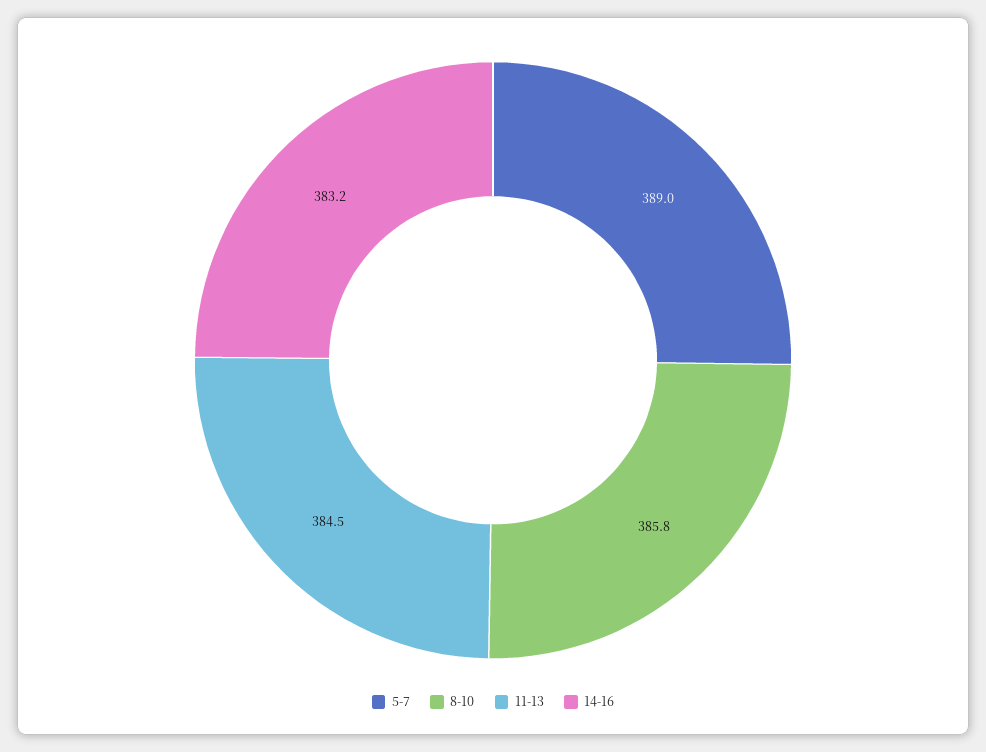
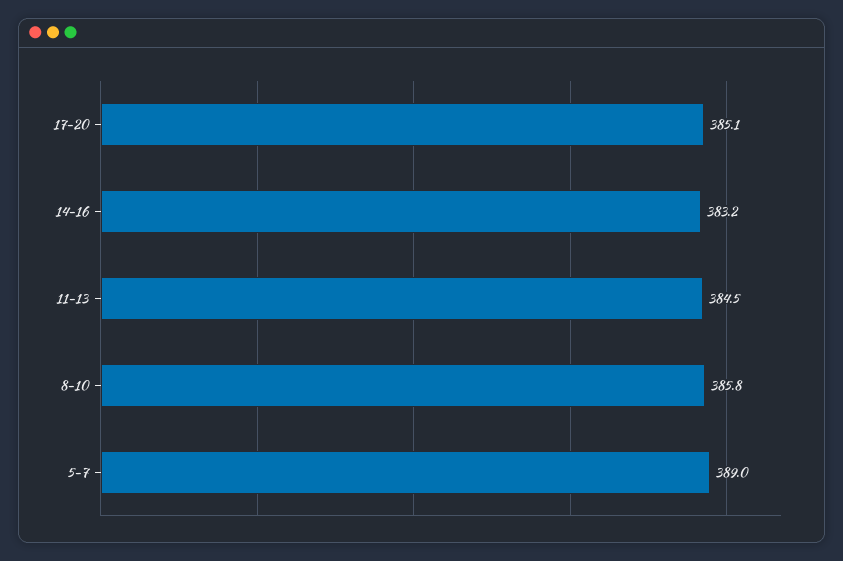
17-20: none -> 385.1

